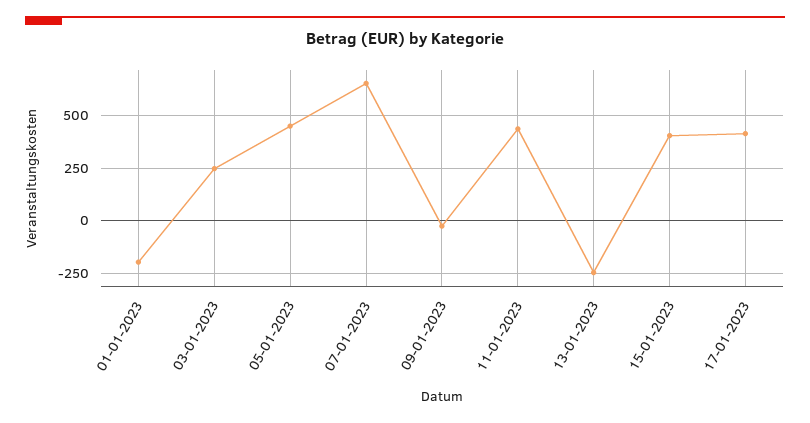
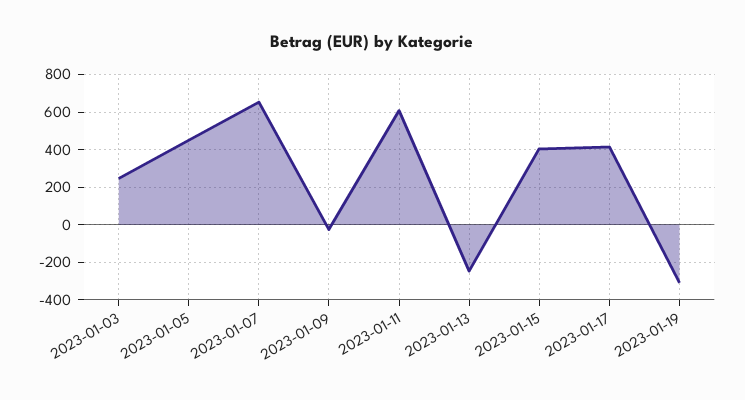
01-01-2023: -200 -> none
11-01-2023: 450 -> 600
2023-01-19: none -> -300

